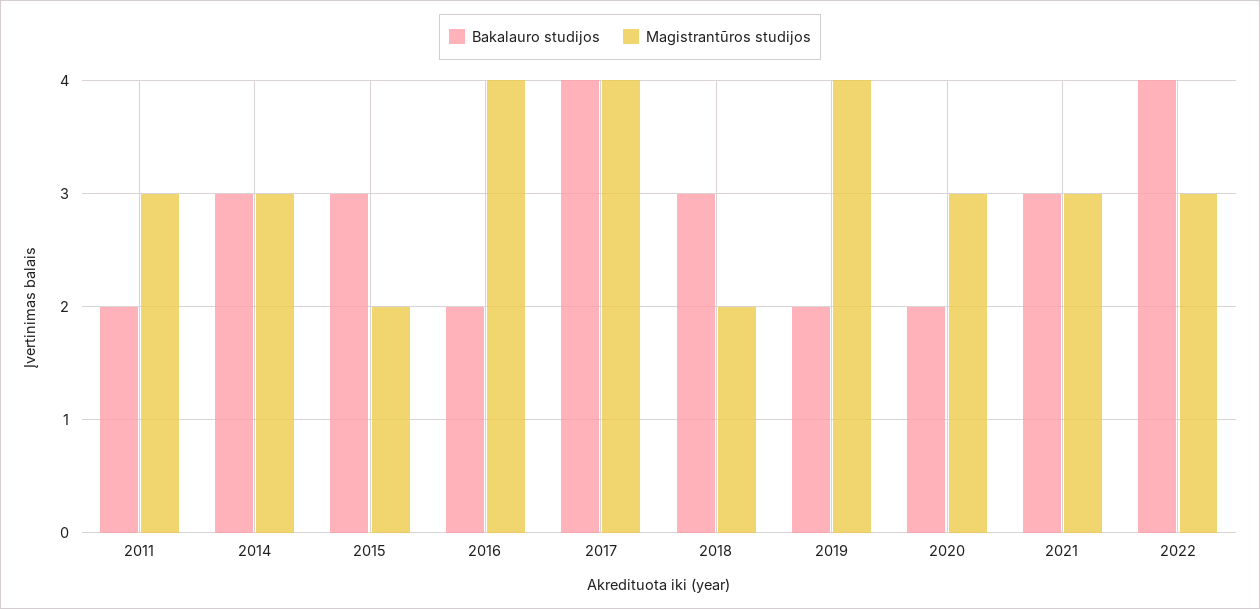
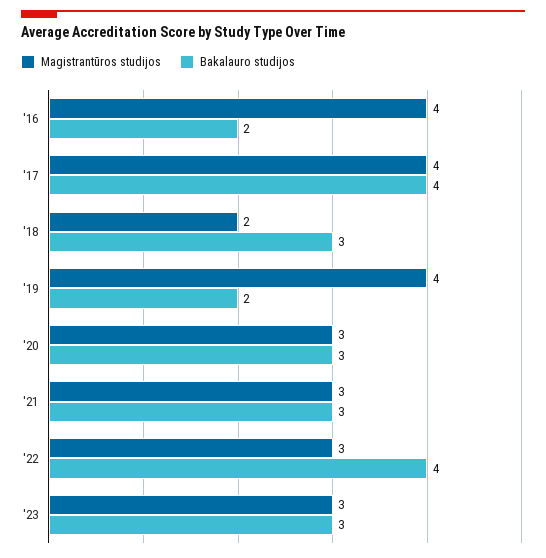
Bakalauro studijos, 2011: 2 -> none
Magistrantūros studijos, 2011: 3 -> none
Bakalauro studijos, 2014: 3 -> none
Magistrantūros studijos, 2014: 3 -> none
Bakalauro studijos, 2015: 3 -> none
Magistrantūros studijos, 2015: 2 -> none
Bakalauro studijos, 2020: 2 -> 3
Magistrantūros studijos, '23: none -> 3
Bakalauro studijos, '23: none -> 3

